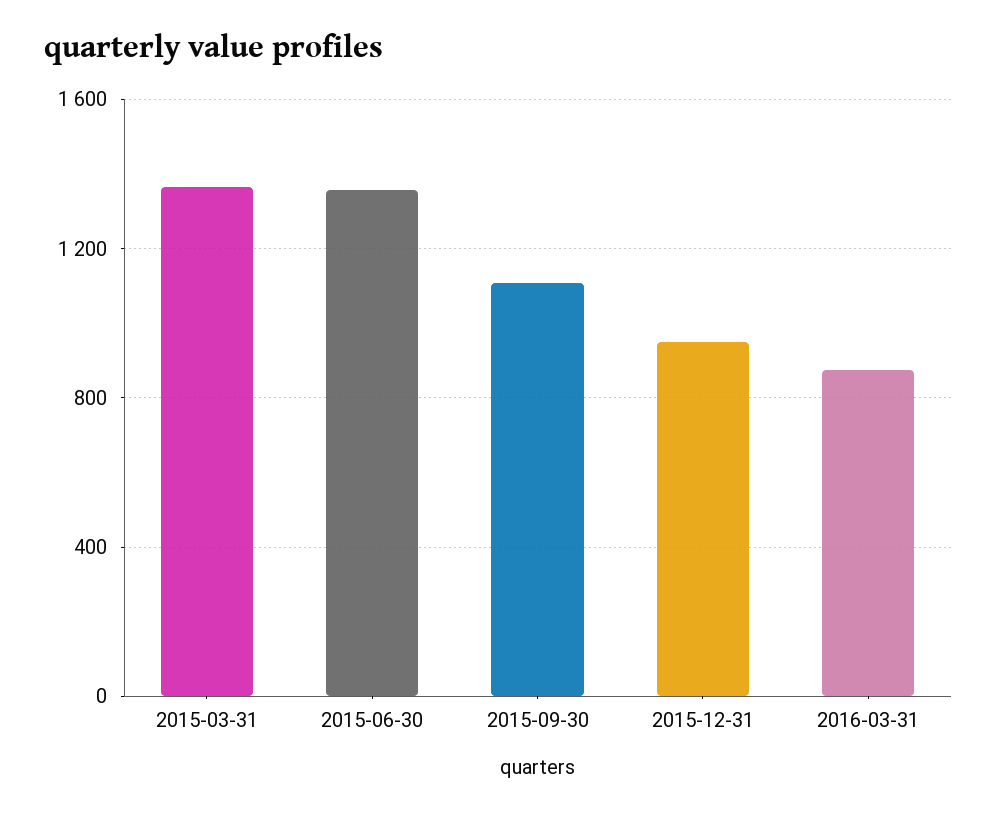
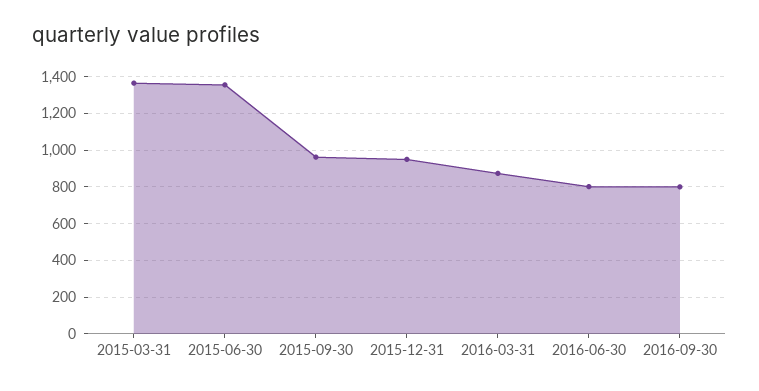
2015-09-30: 1100 -> 950
2016-06-30: none -> 800
2016-09-30: none -> 800

